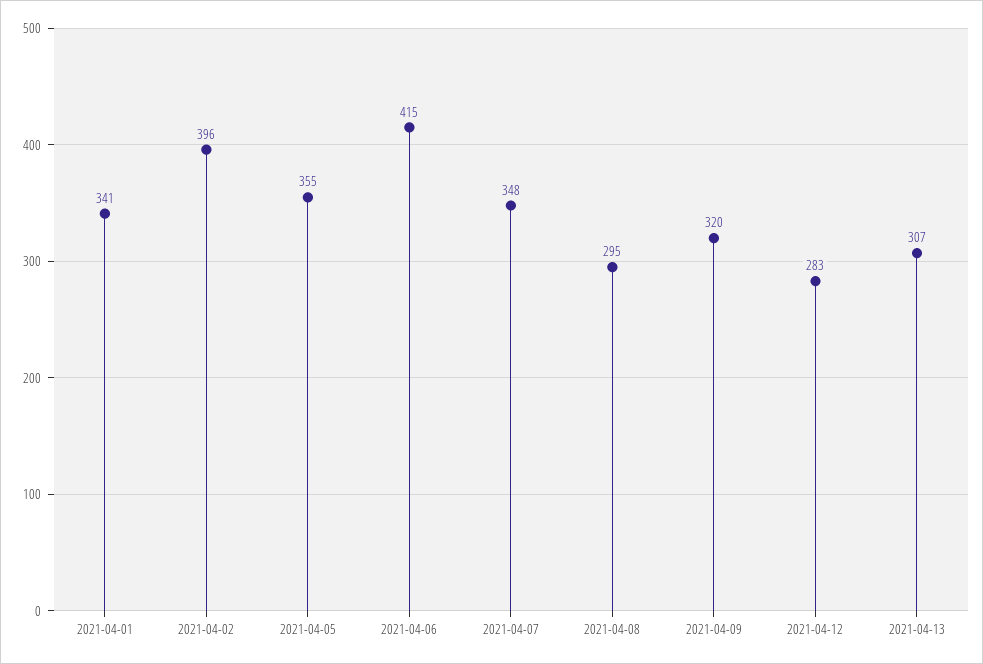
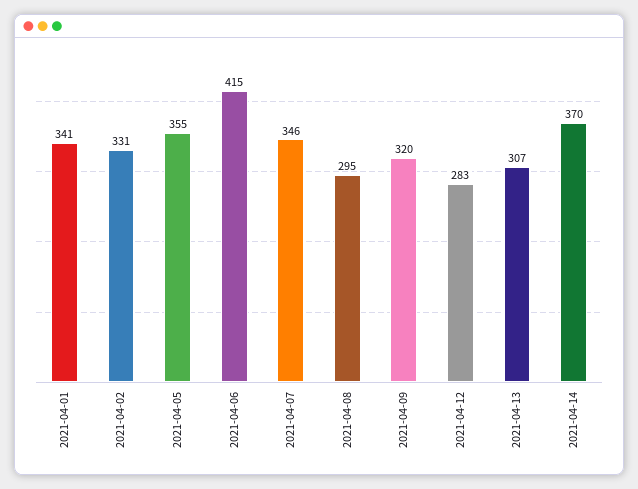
2021-04-02: 396 -> 331
2021-04-07: 348 -> 346
2021-04-14: none -> 370

